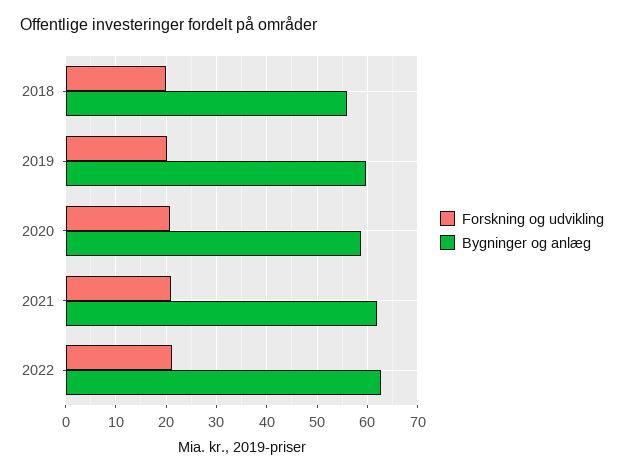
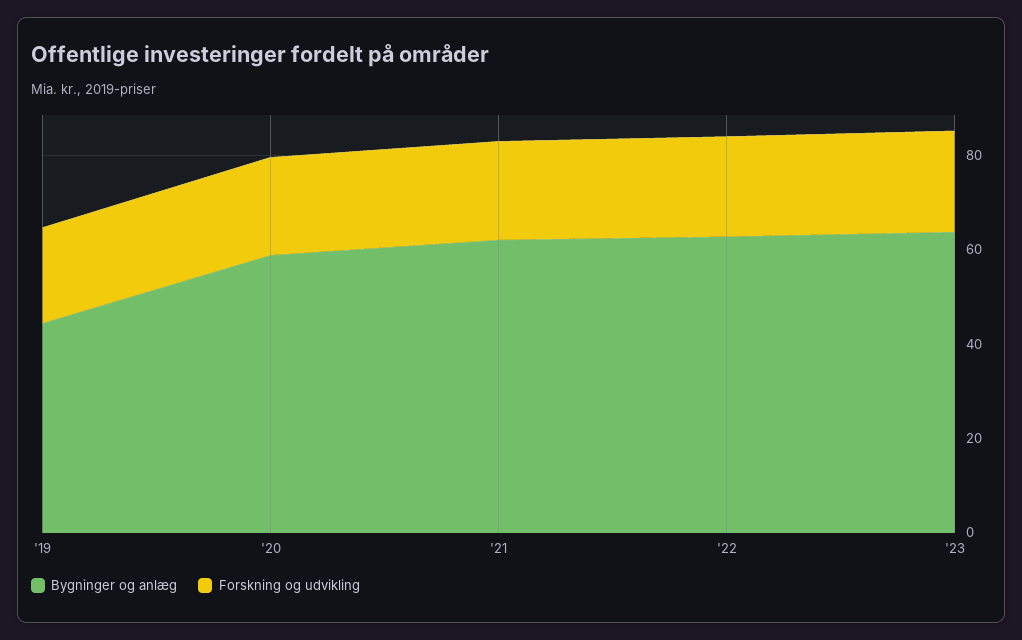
Forskning og udvikling, 2018: 20 -> none
Bygninger og anlæg, 2018: 56 -> none
Bygninger og anlæg, 2019: 60 -> 45
Bygninger og anlæg, '23: none -> 65
Forskning og udvikling, '23: none -> 20

